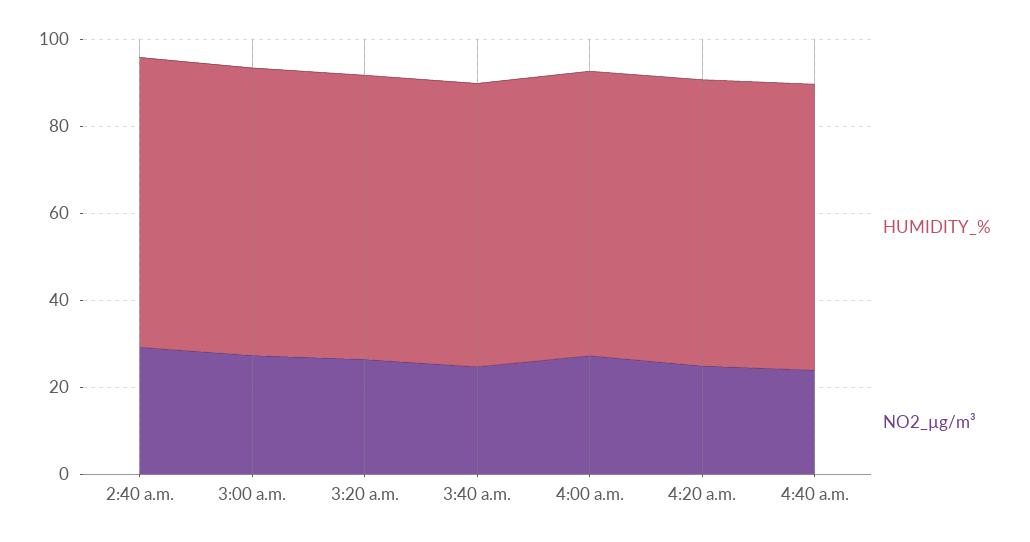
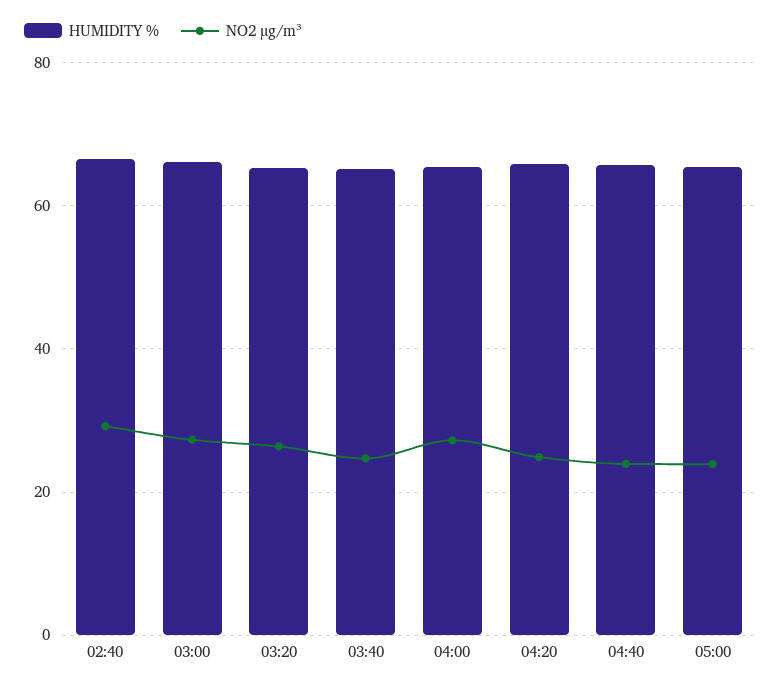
HUMIDITY_%, 05:00: none -> 66
NO2_µg/m³, 05:00: none -> 24

